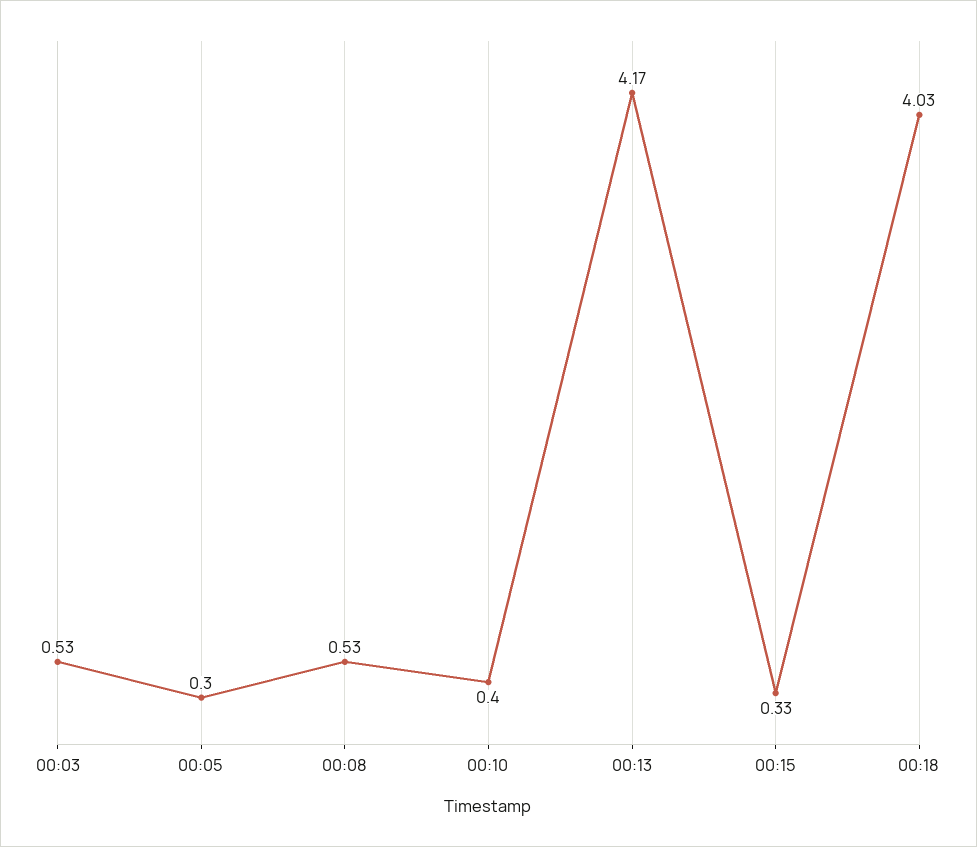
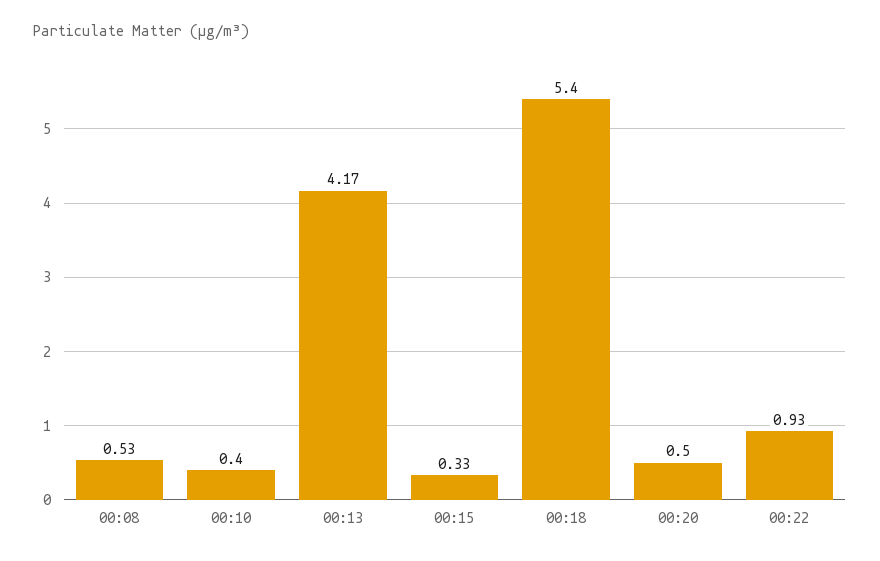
00:03: 0.53 -> none
00:05: 0.3 -> none
00:18: 4.03 -> 5.4
00:20: none -> 0.5
00:22: none -> 0.93

